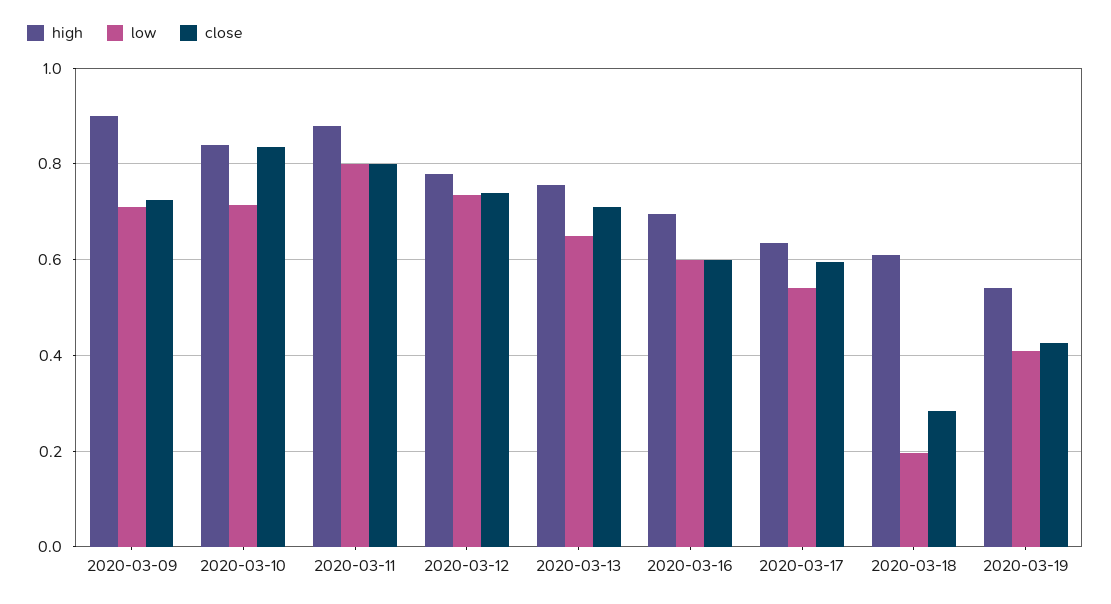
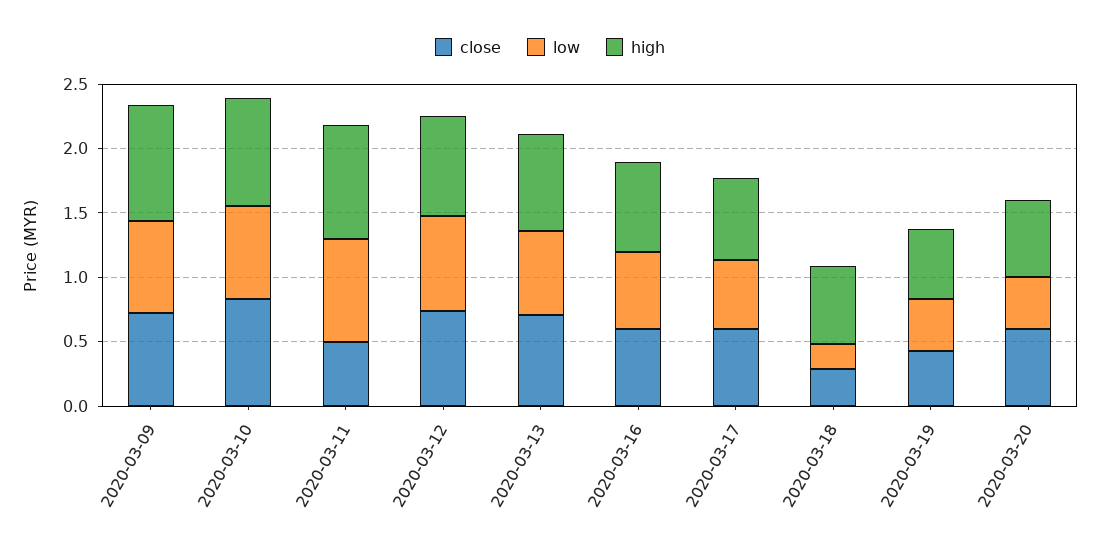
close, 2020-03-11: 0.8 -> 0.5
close, 2020-03-20: none -> 0.6
low, 2020-03-20: none -> 0.4
high, 2020-03-20: none -> 0.6

